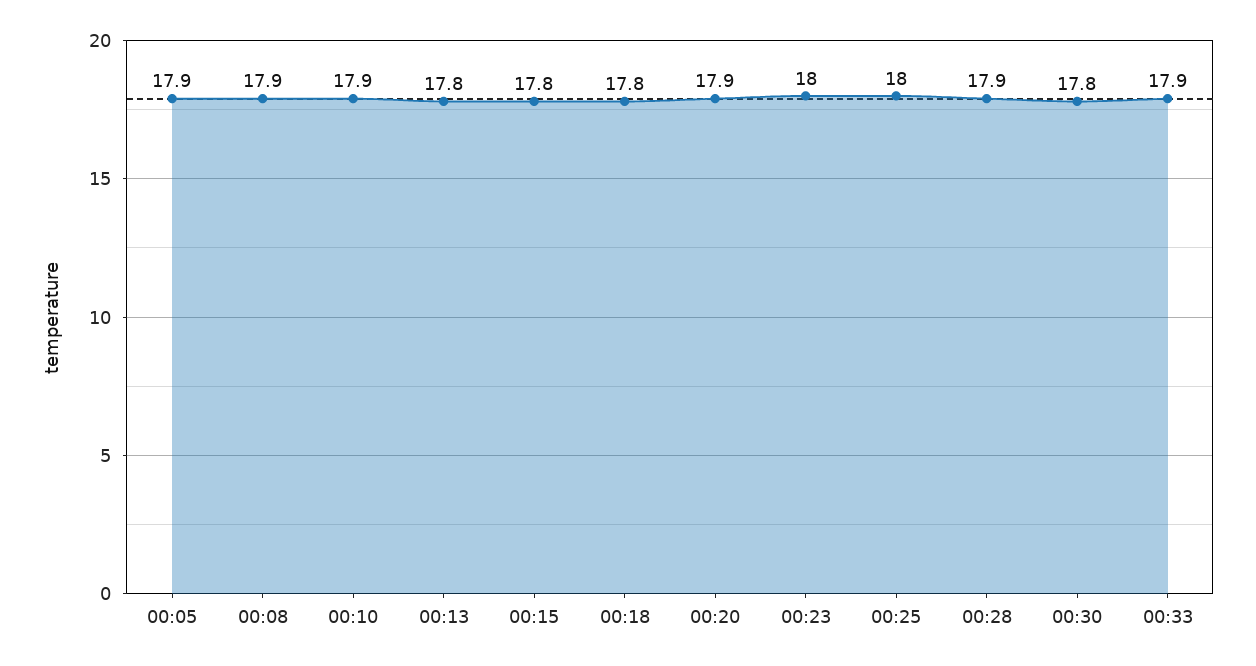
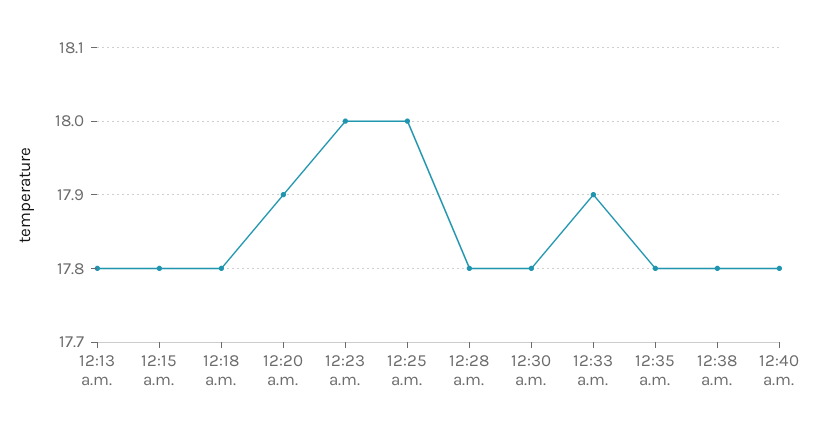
00:05: 17.9 -> none
00:08: 17.9 -> none
00:10: 17.9 -> none
00:28: 17.9 -> 17.8
12:35 a.m.: none -> 17.8
12:38 a.m.: none -> 17.8
12:40 a.m.: none -> 17.8

